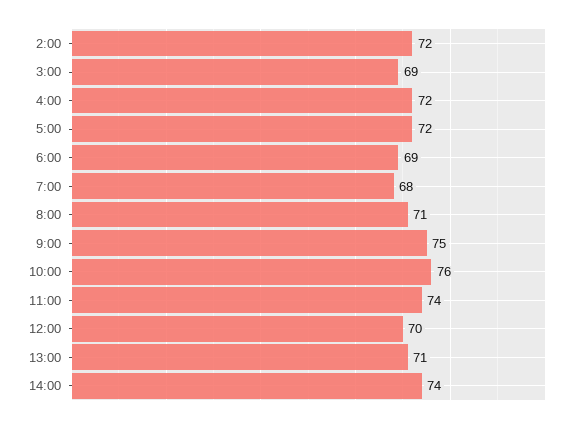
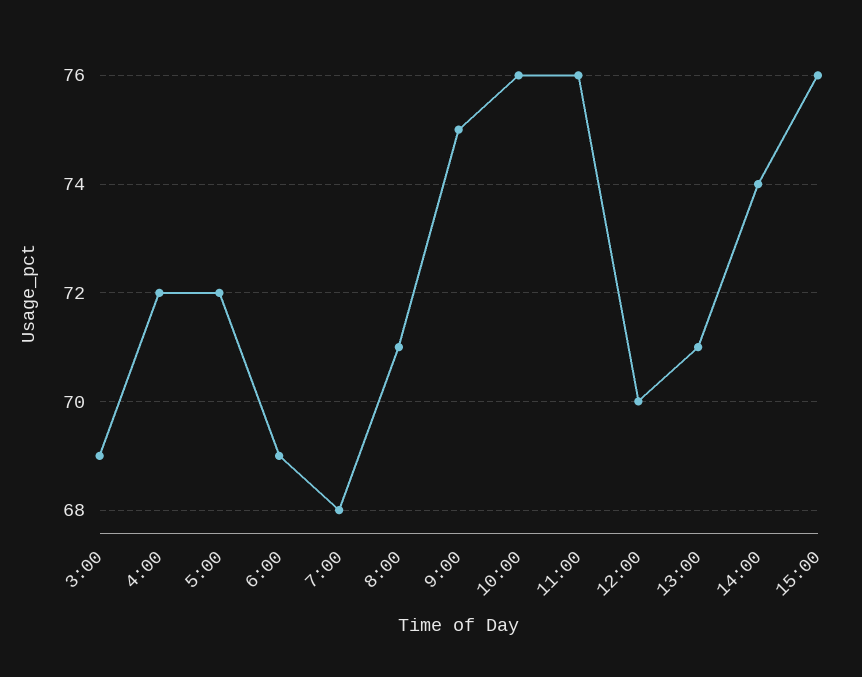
2:00: 72 -> none
11:00: 74 -> 76
15:00: none -> 76

